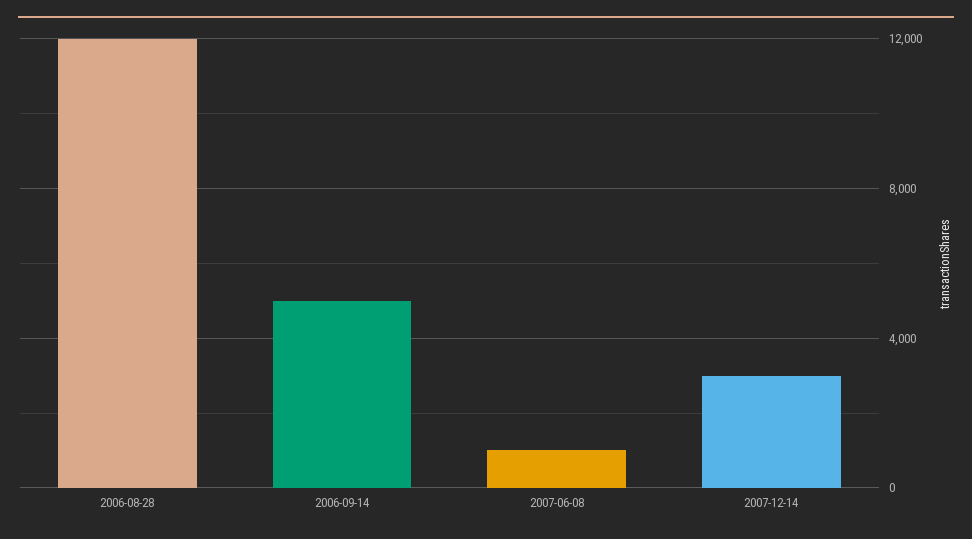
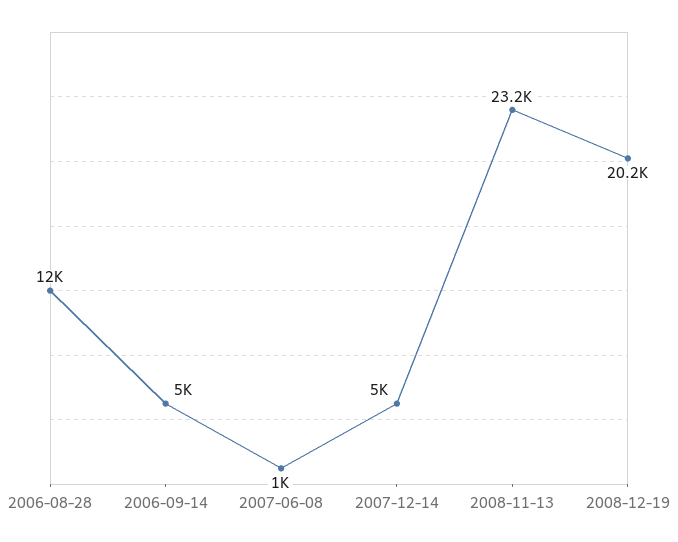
2007-12-14: 3000 -> 5000
2008-11-13: none -> 23200
2008-12-19: none -> 20200

